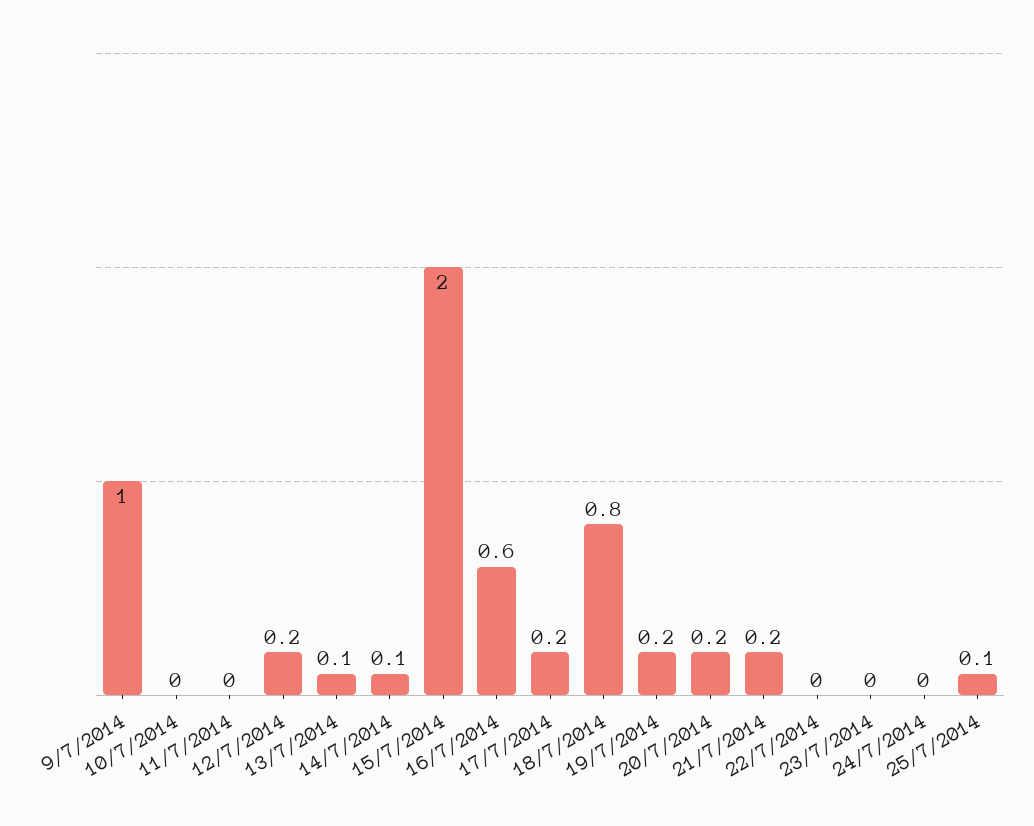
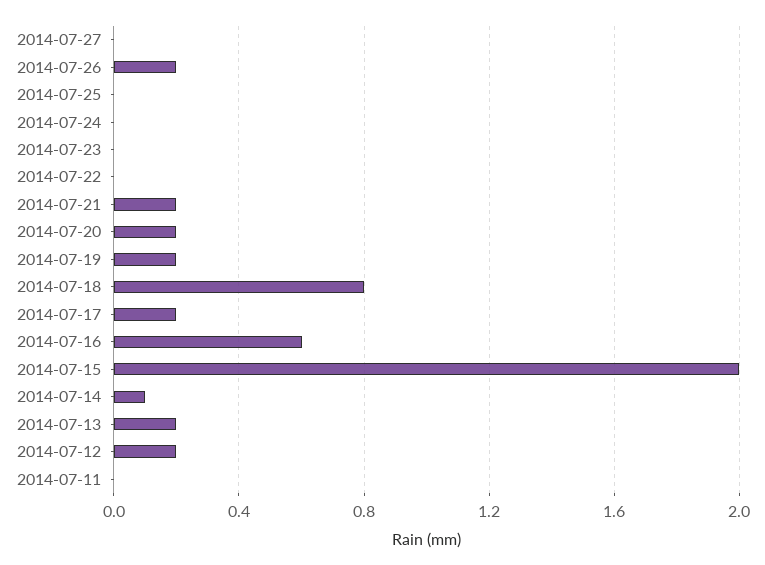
9/7/2014: 1 -> none
10/7/2014: 0 -> none
13/7/2014: 0.1 -> 0.2
25/7/2014: 0.1 -> 0
2014-07-27: none -> 0
2014-07-26: none -> 0.2

